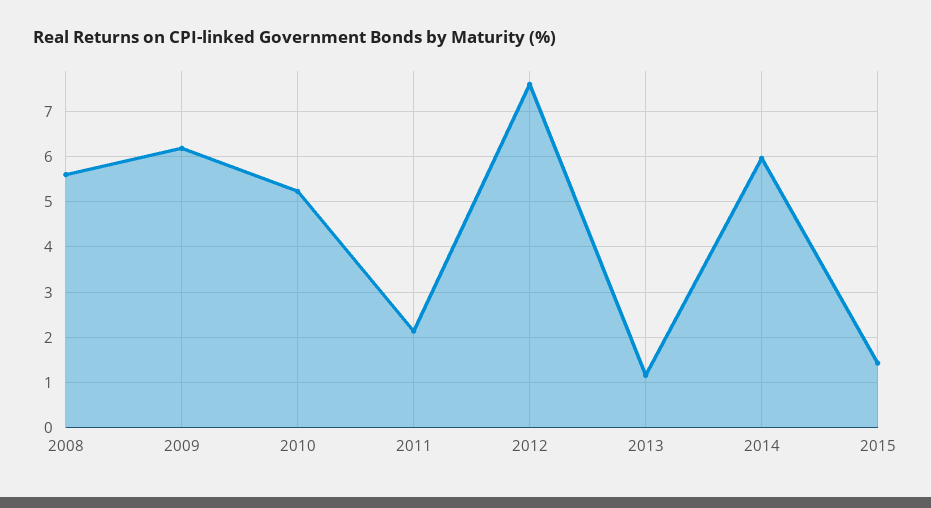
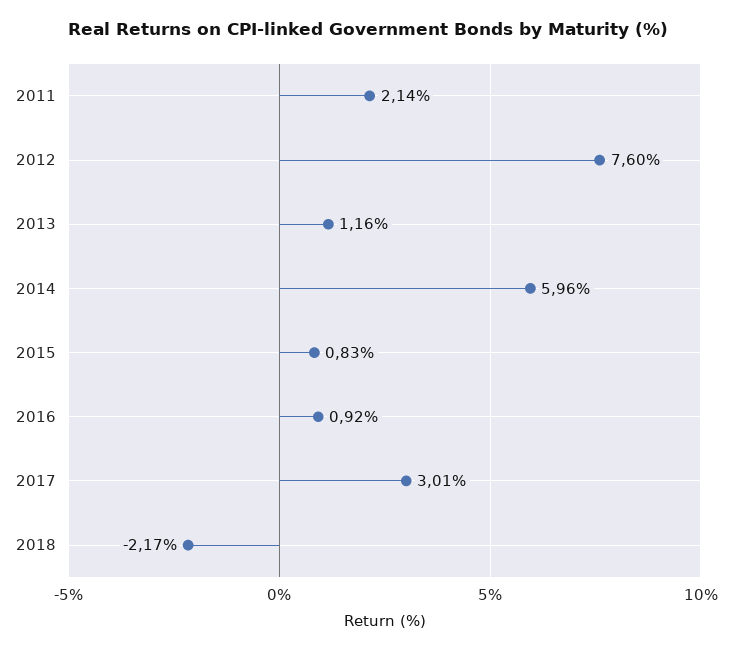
2008: 5.6 -> none
2009: 6.2 -> none
2010: 5.2 -> none
2015: 1.4 -> 0.83
2016: none -> 0.92
2017: none -> 3.01
2018: none -> -2.17

